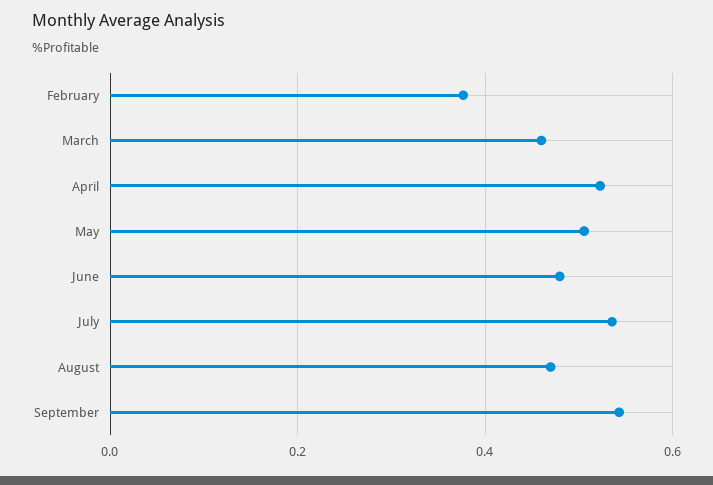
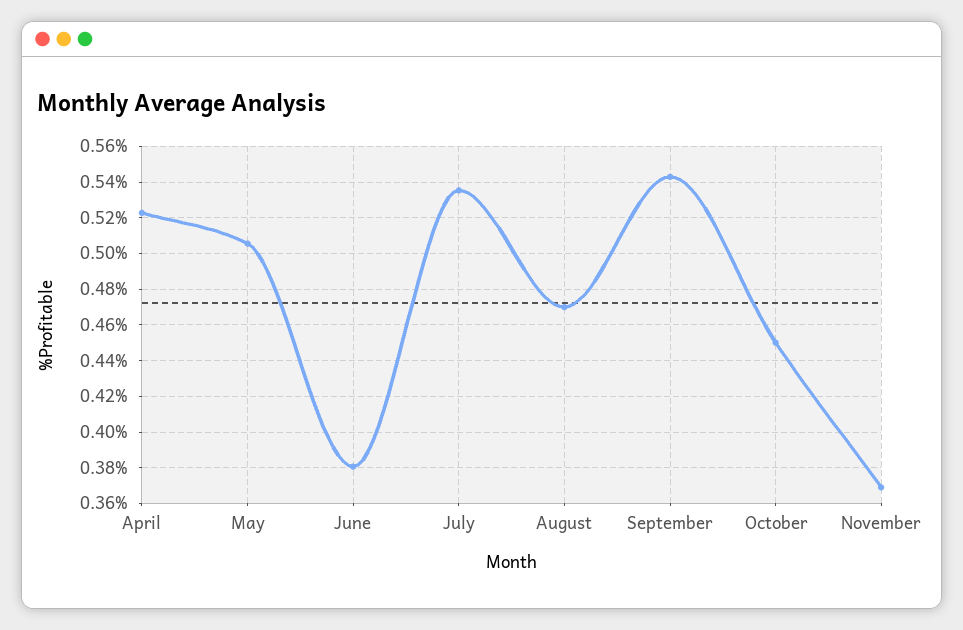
February: 0.38 -> none
March: 0.46 -> none
June: 0.48 -> 0.38
October: none -> 0.45
November: none -> 0.37

